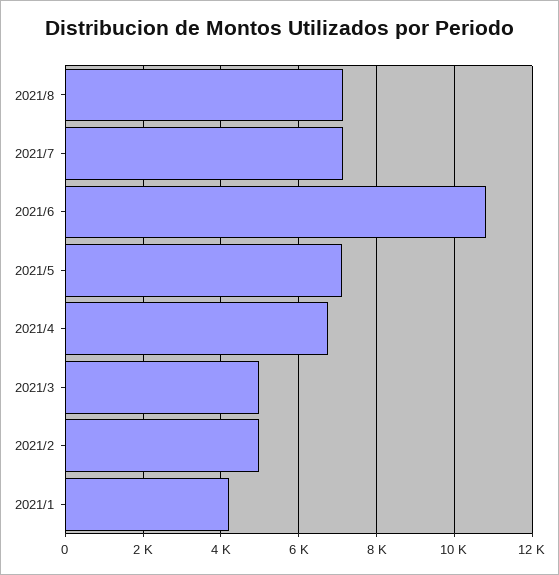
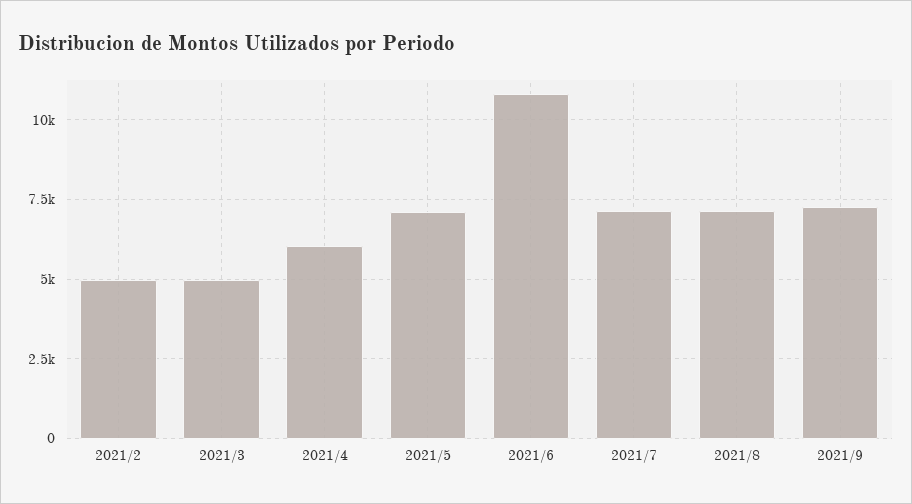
2021/4: 6800 -> 6000
2021/1: 4200 -> none
2021/9: none -> 7250

